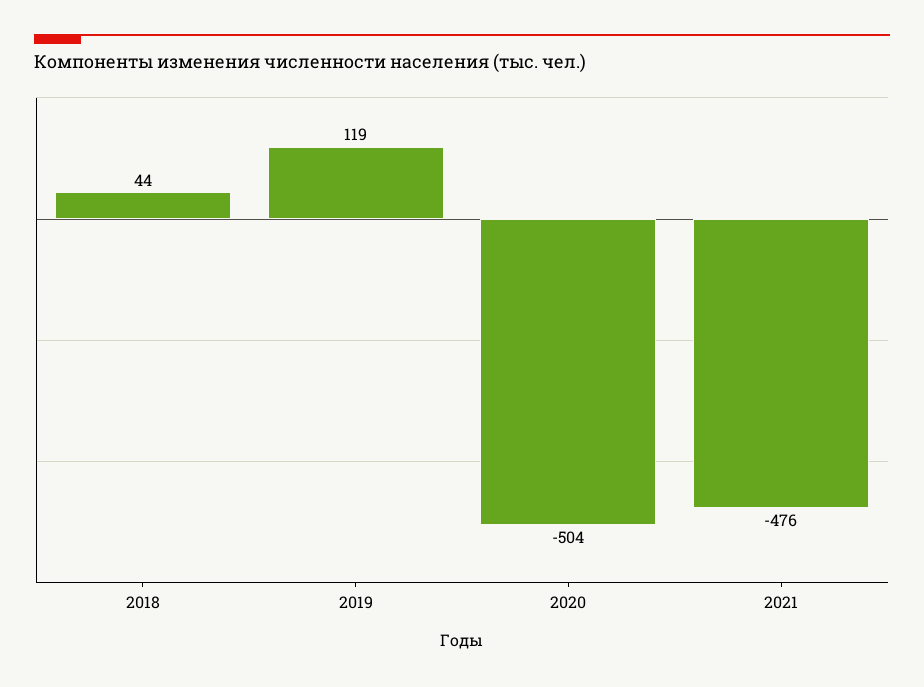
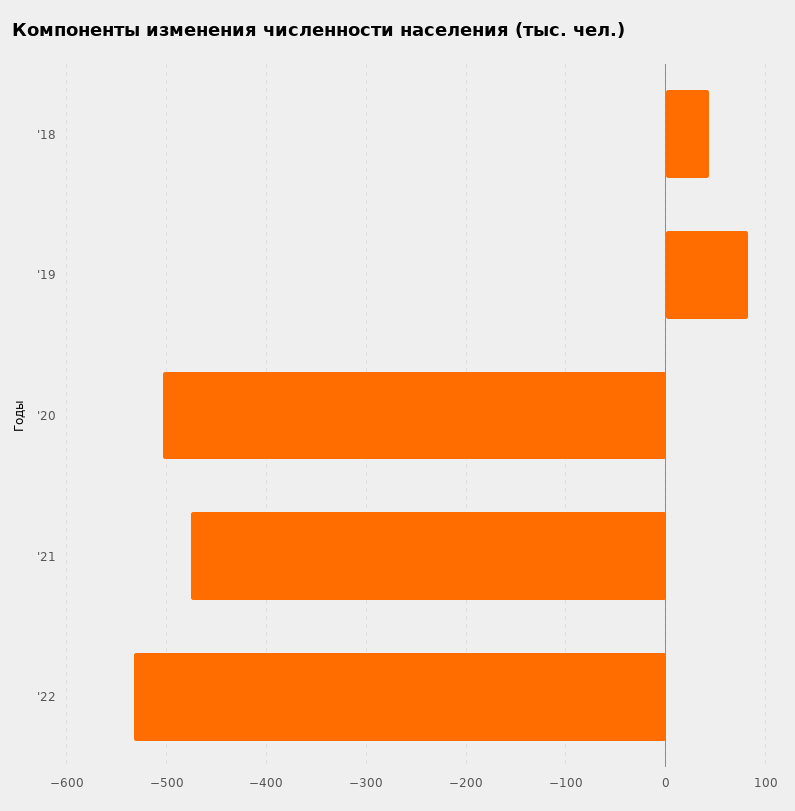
2019: 119 -> 80
'22: none -> -530

